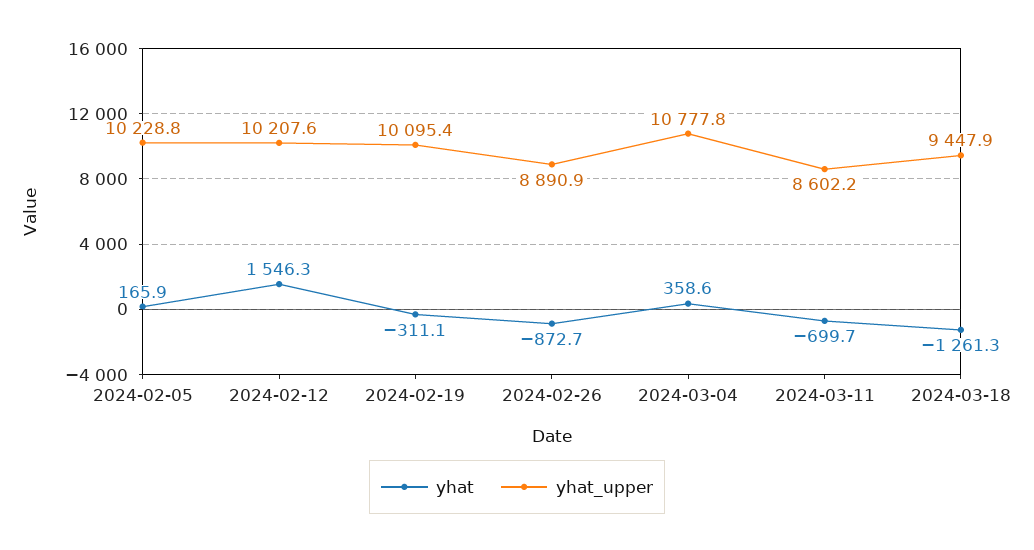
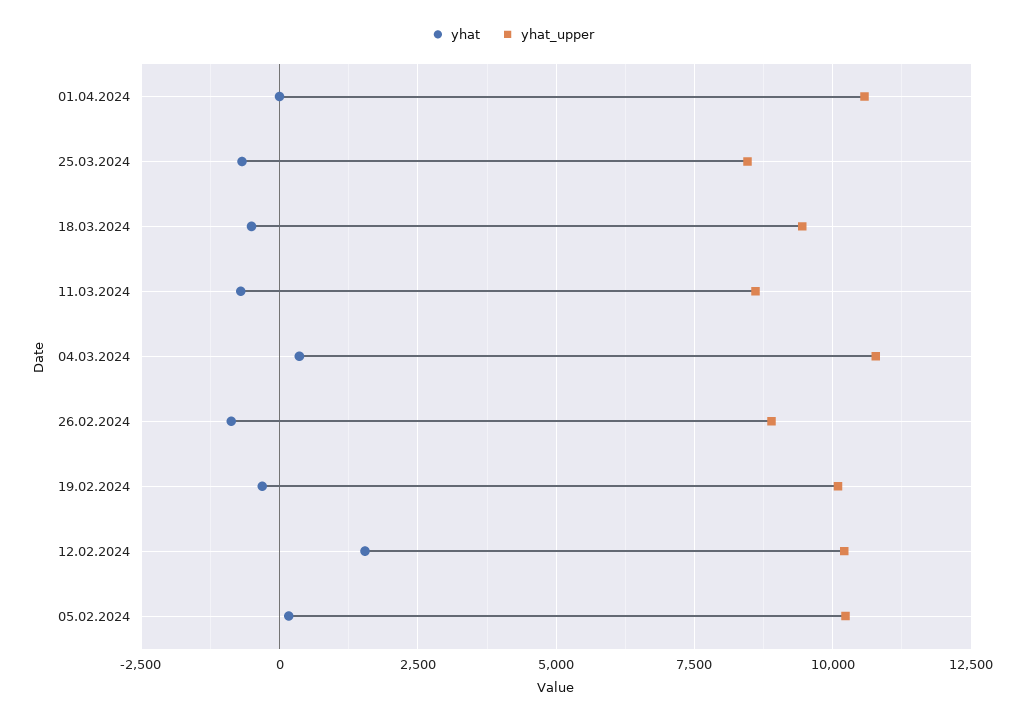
yhat, 2024-03-18: -1261.3 -> -500
yhat, 01.04.2024: none -> 0
yhat_upper, 01.04.2024: none -> 10500
yhat, 25.03.2024: none -> -750
yhat_upper, 25.03.2024: none -> 8500

